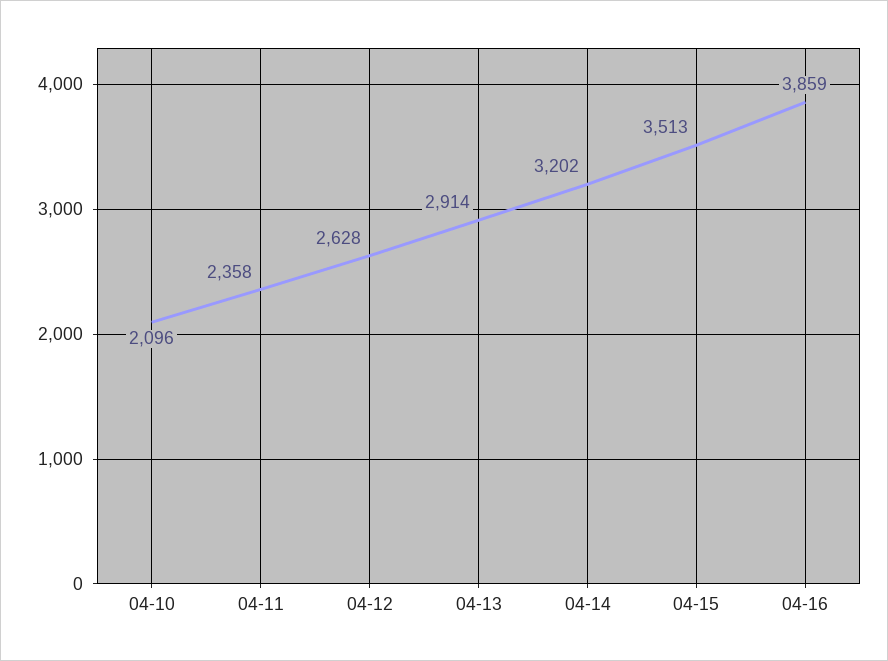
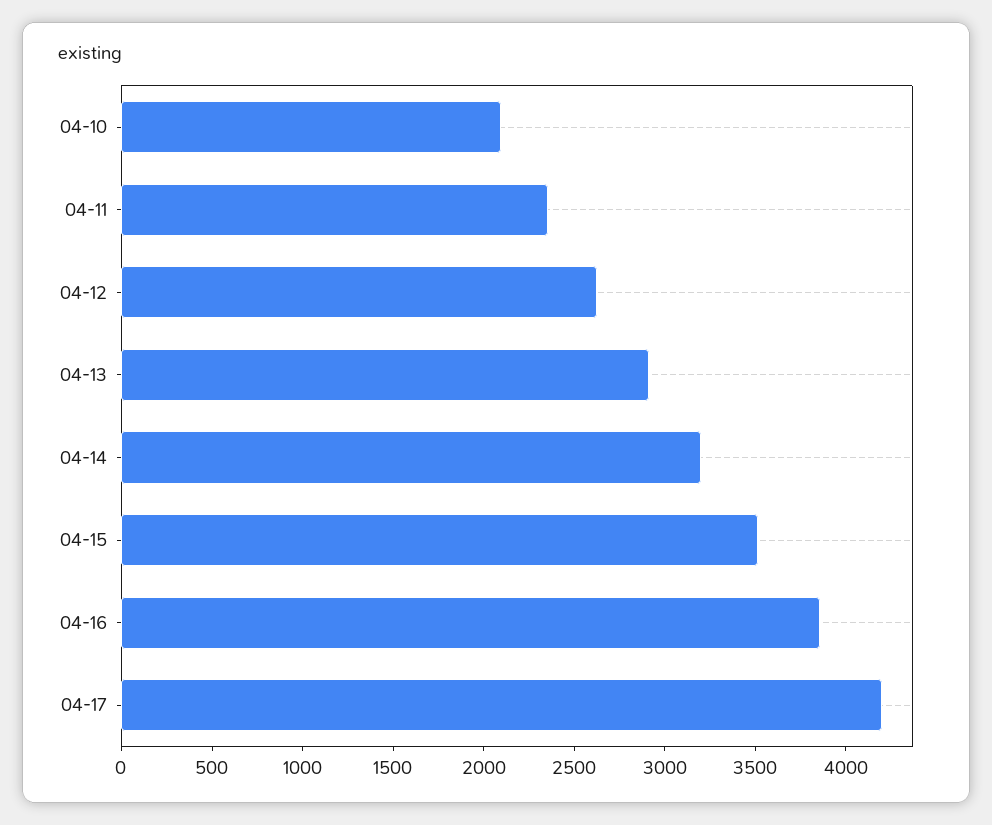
04-17: none -> 4200

